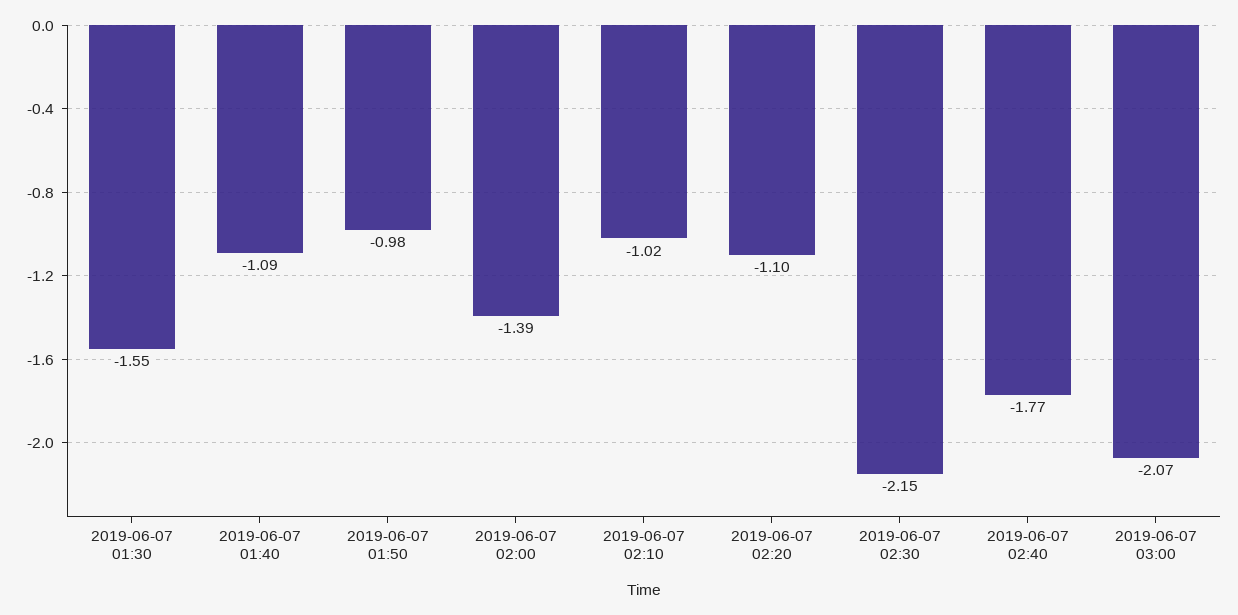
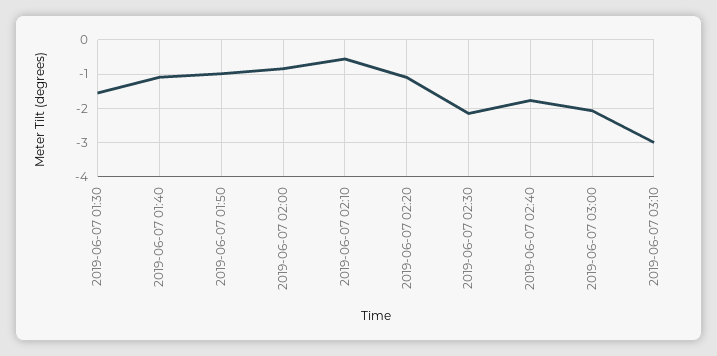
2019-06-07 02:00: -1.39 -> -0.8
2019-06-07 02:10: -1.02 -> -0.6
2019-06-07 03:10: none -> -3

